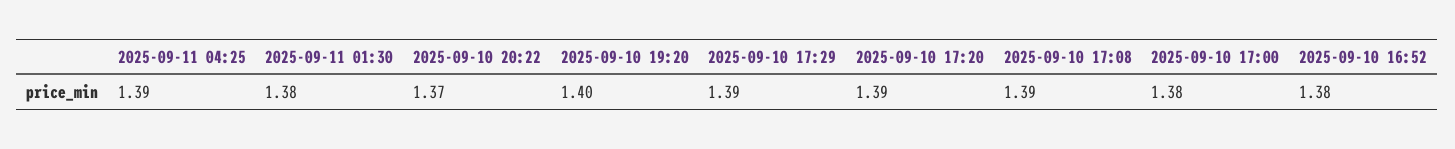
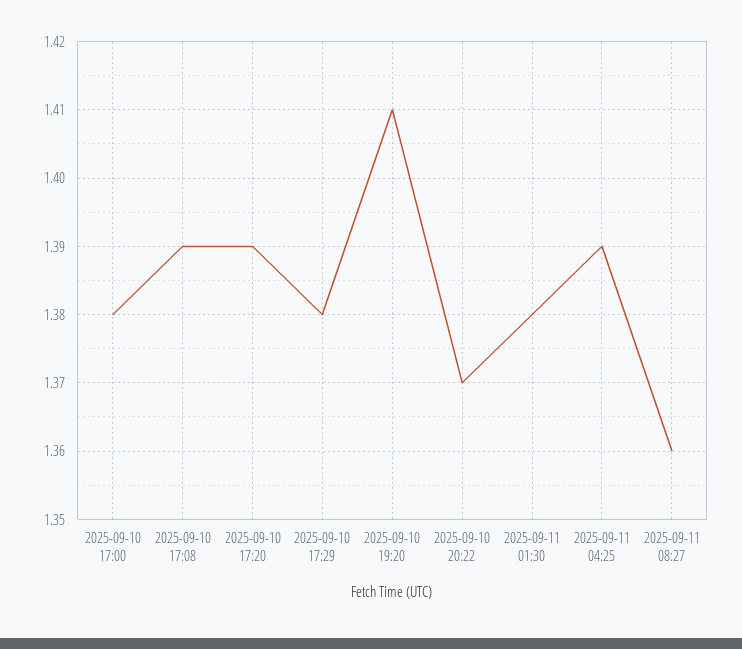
2025-09-10 19:20: 1.4 -> 1.41
2025-09-10 17:29: 1.39 -> 1.38
2025-09-10 16:52: 1.38 -> none
2025-09-11 08:27: none -> 1.36

